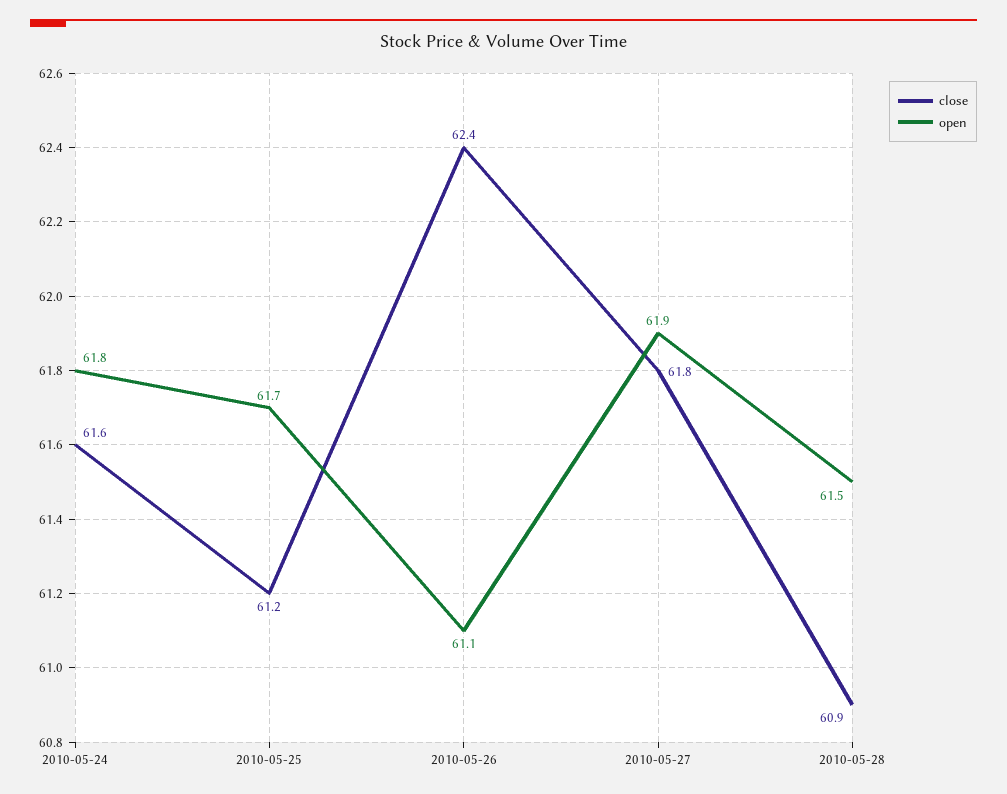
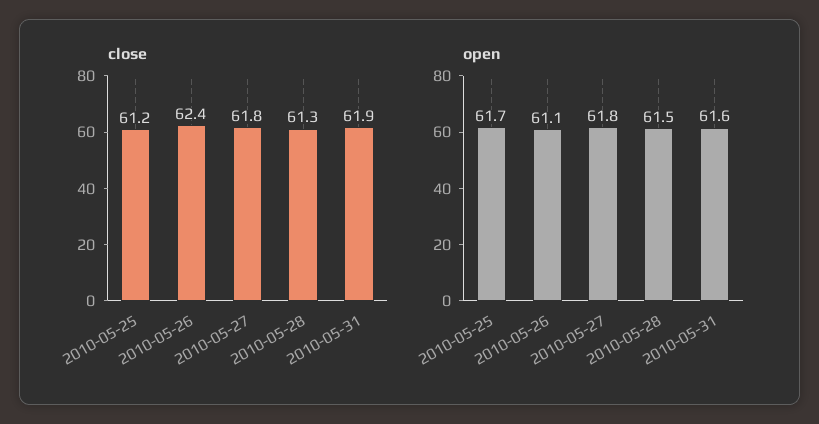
close, 2010-05-24: 61.6 -> none
open, 2010-05-24: 61.8 -> none
open, 2010-05-27: 61.9 -> 61.8
close, 2010-05-28: 60.9 -> 61.3
close, 2010-05-31: none -> 61.9
open, 2010-05-31: none -> 61.6

